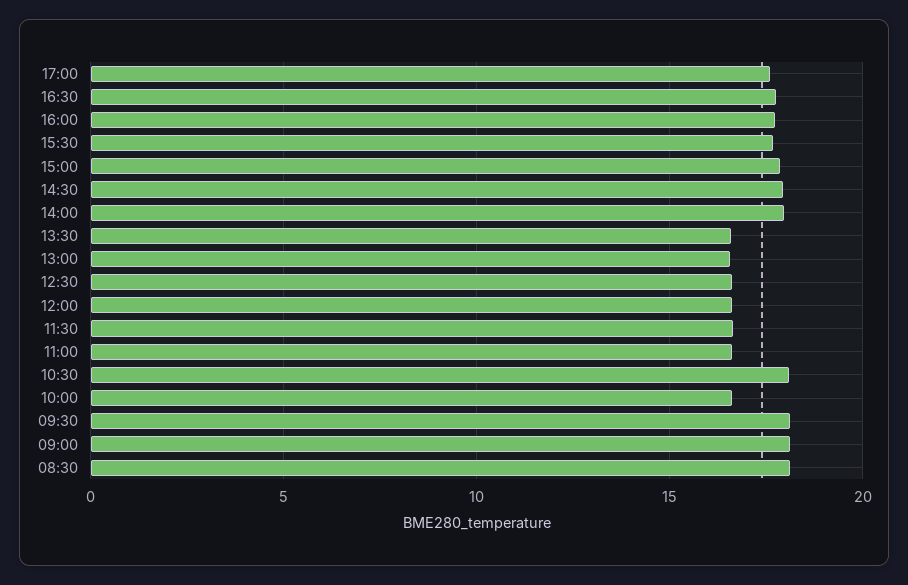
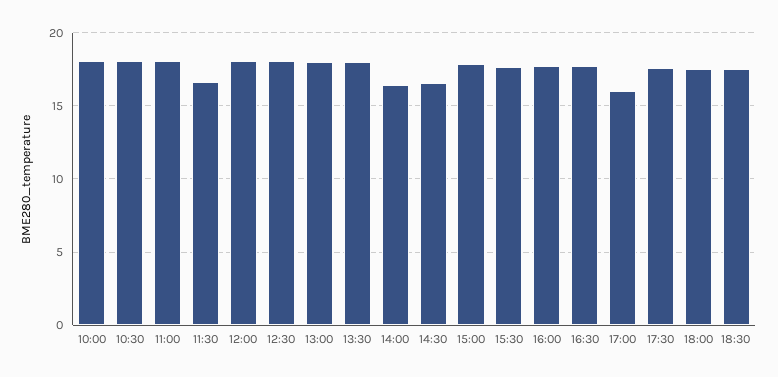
17:00: 17.5 -> 16
14:30: 18 -> 16.5
14:00: 18 -> 16.5
13:30: 16.5 -> 18
13:00: 16.5 -> 18
12:30: 16.5 -> 18
12:00: 16.5 -> 18
11:00: 16.5 -> 18
10:00: 16.5 -> 18
09:30: 18 -> none
09:00: 18 -> none
08:30: 18 -> none
17:30: none -> 17.5
18:00: none -> 17.5
18:30: none -> 17.5

